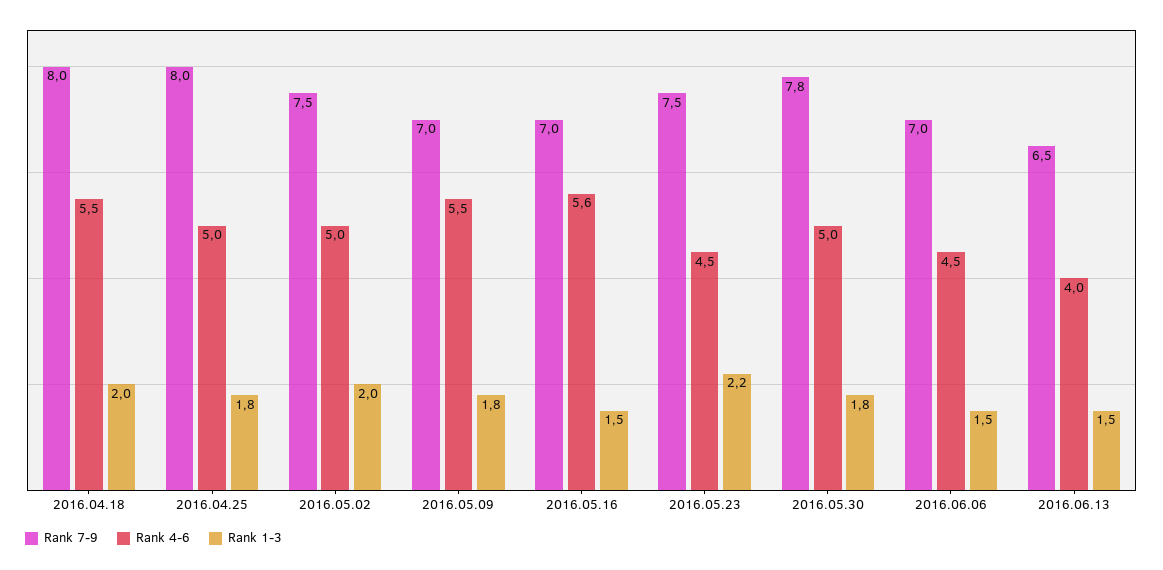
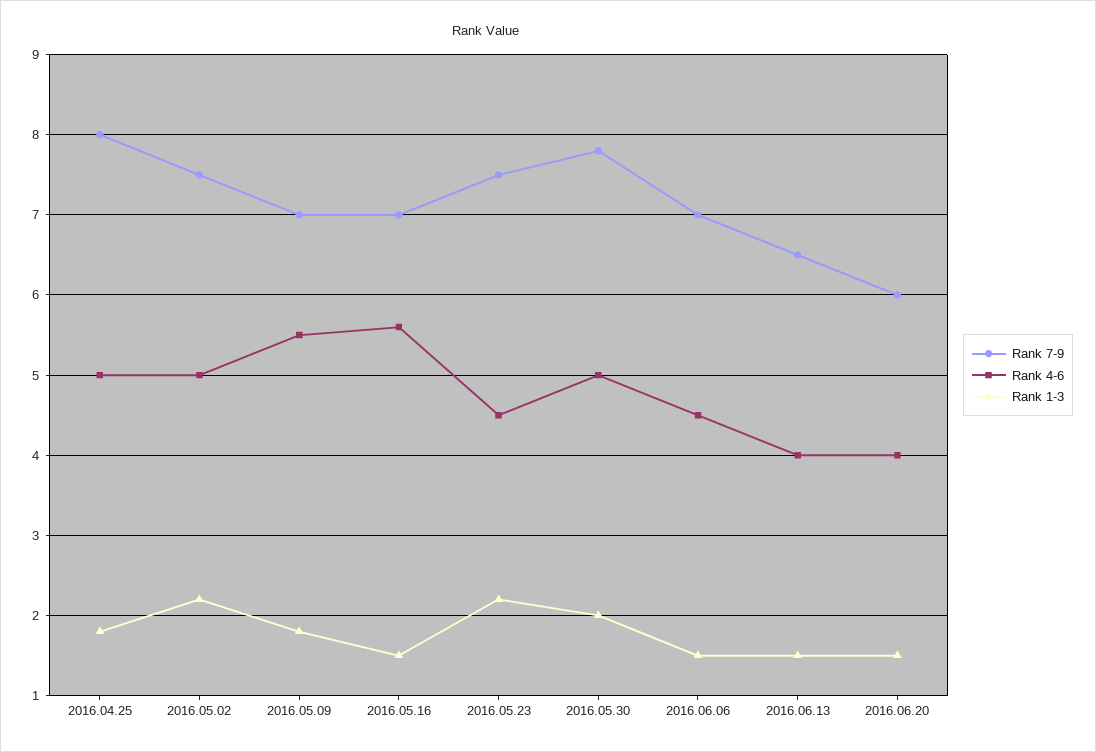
Rank 7-9, 2016.04.18: 8 -> none
Rank 4-6, 2016.04.18: 5.5 -> none
Rank 1-3, 2016.04.18: 2 -> none
Rank 1-3, 2016.05.02: 2 -> 2.2
Rank 1-3, 2016.05.30: 1.8 -> 2
Rank 7-9, 2016.06.20: none -> 6
Rank 4-6, 2016.06.20: none -> 4
Rank 1-3, 2016.06.20: none -> 1.5

